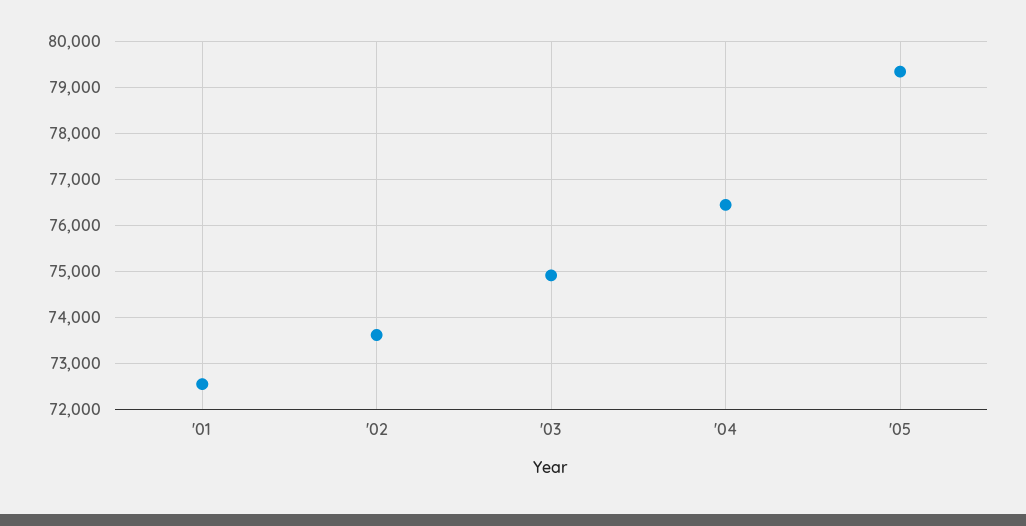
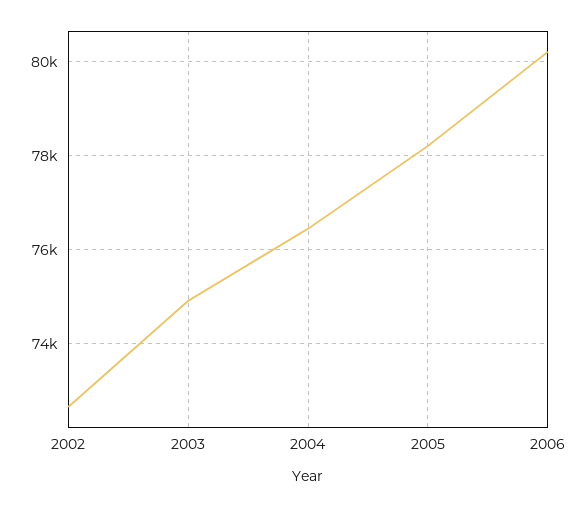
'01: 72600 -> none
'02: 73600 -> 72600
'05: 79400 -> 78200
2006: none -> 80200

